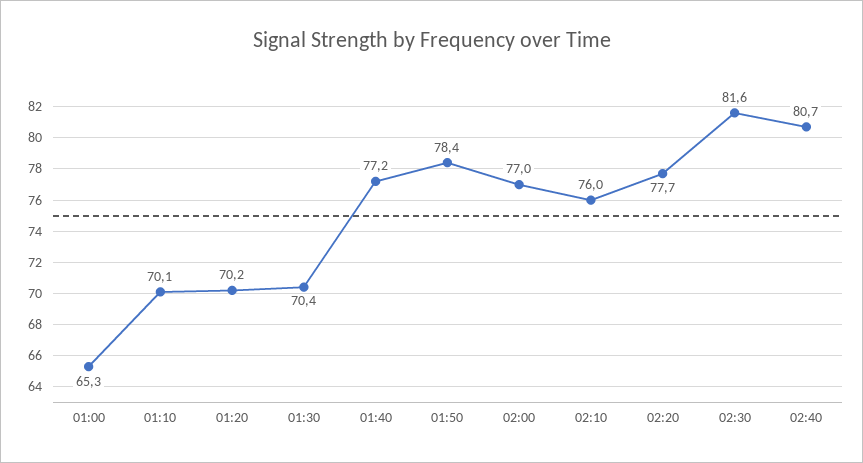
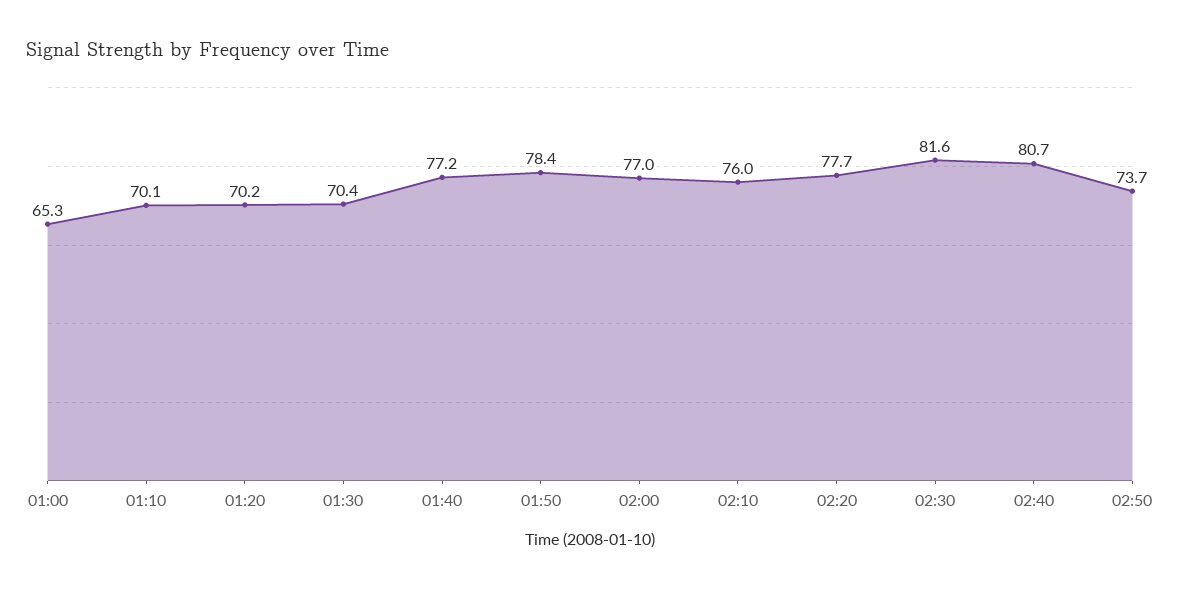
02:50: none -> 73.7

